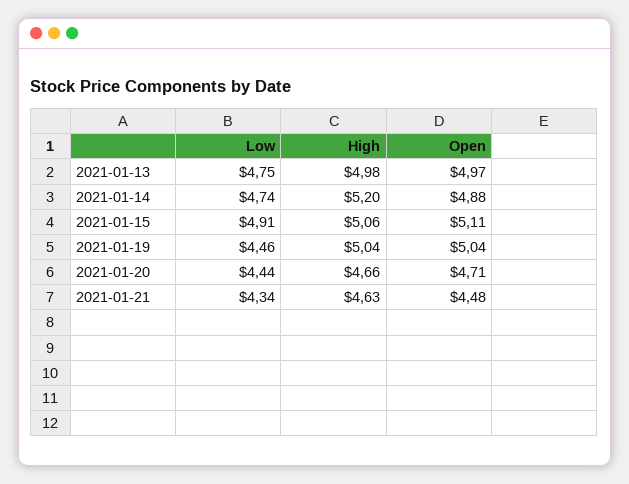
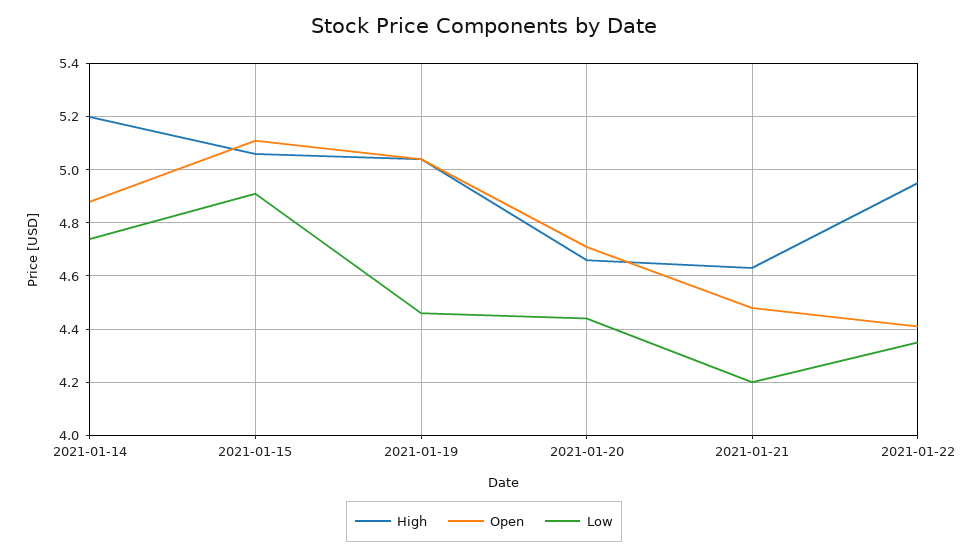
Low, 2021-01-13: 4.75 -> none
High, 2021-01-13: 4.98 -> none
Open, 2021-01-13: 4.97 -> none
Low, 2021-01-21: 4.34 -> 4.2
High, 2021-01-22: none -> 4.95
Open, 2021-01-22: none -> 4.4
Low, 2021-01-22: none -> 4.35

